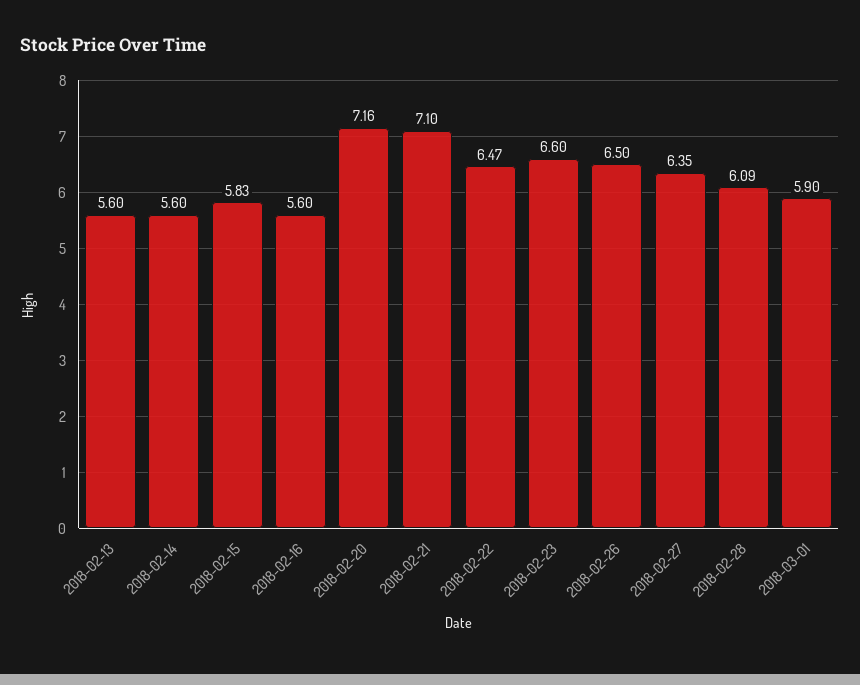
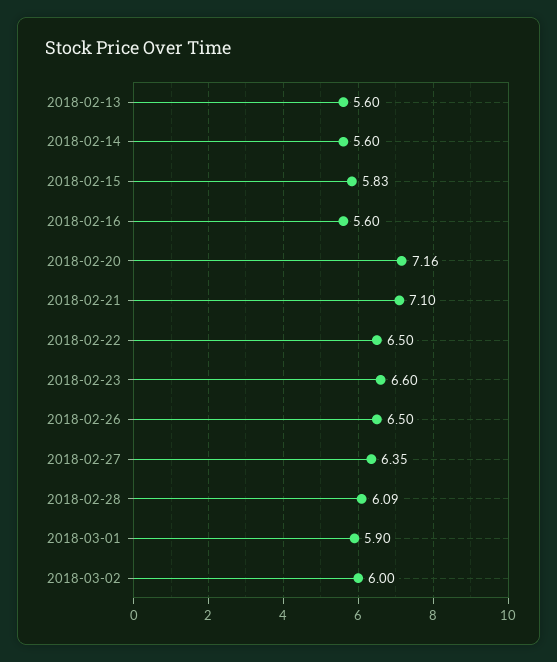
2018-02-22: 6.47 -> 6.5
2018-03-02: none -> 6

